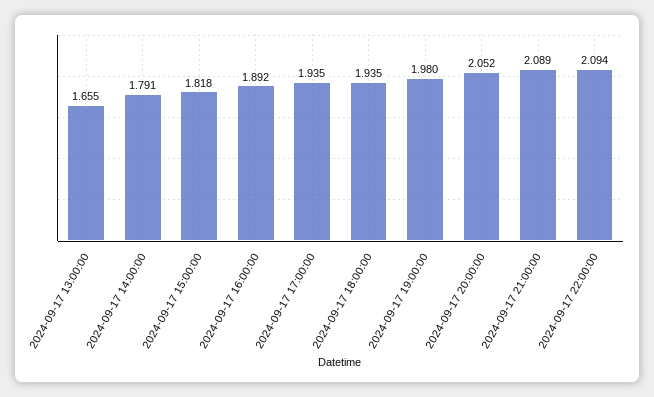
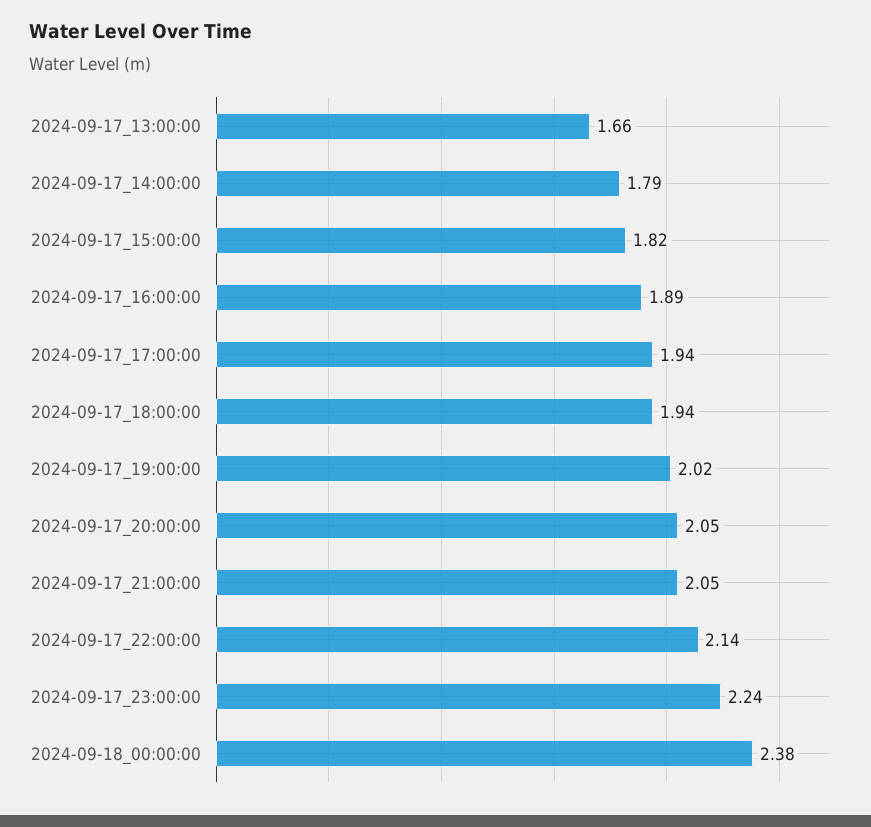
2024-09-17 19:00:00: 1.98 -> 2.02
2024-09-17 21:00:00: 2.089 -> 2.05
2024-09-17 22:00:00: 2.094 -> 2.14
2024-09-17_23:00:00: none -> 2.24
2024-09-18_00:00:00: none -> 2.38

